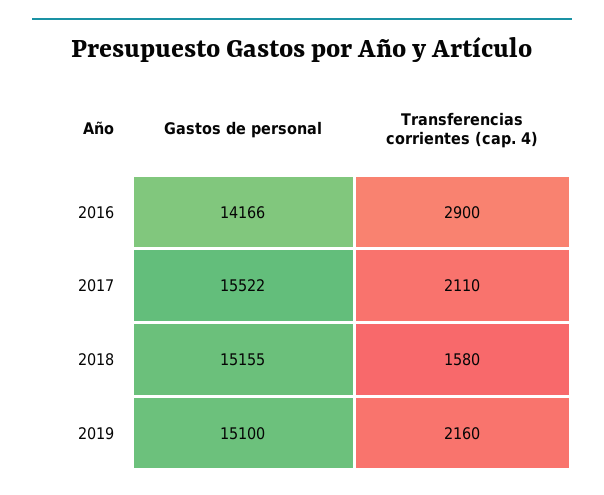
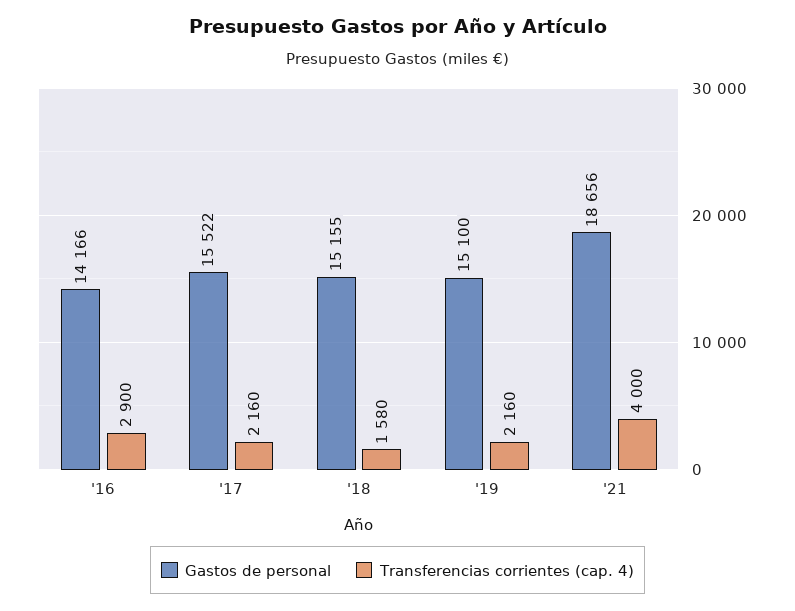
Transferencias corrientes (cap. 4), 2017: 2110 -> 2160
Gastos de personal, '21: none -> 18656
Transferencias corrientes (cap. 4), '21: none -> 4000

